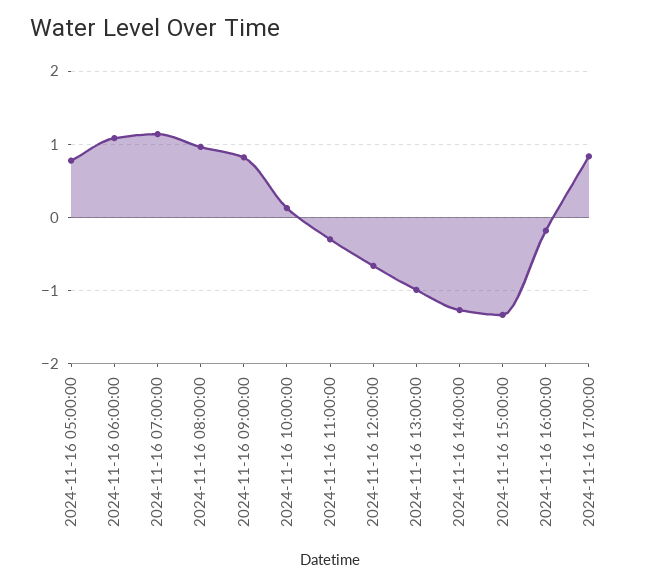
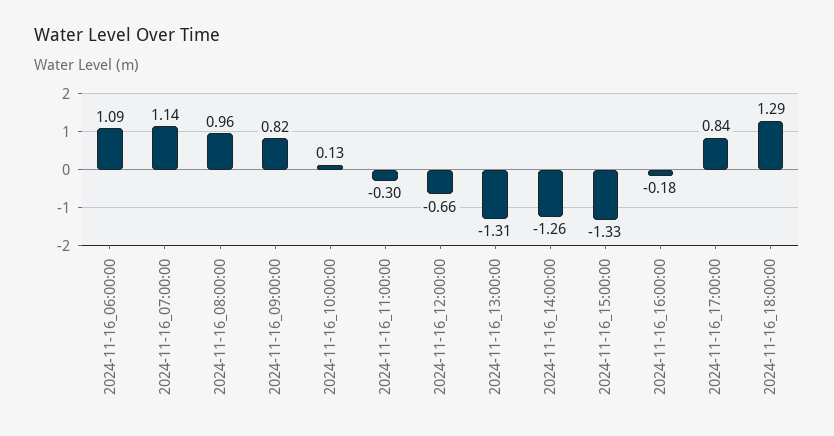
2024-11-16 05:00:00: 0.8 -> none
2024-11-16 13:00:00: -1 -> -1.31
2024-11-16_18:00:00: none -> 1.29

